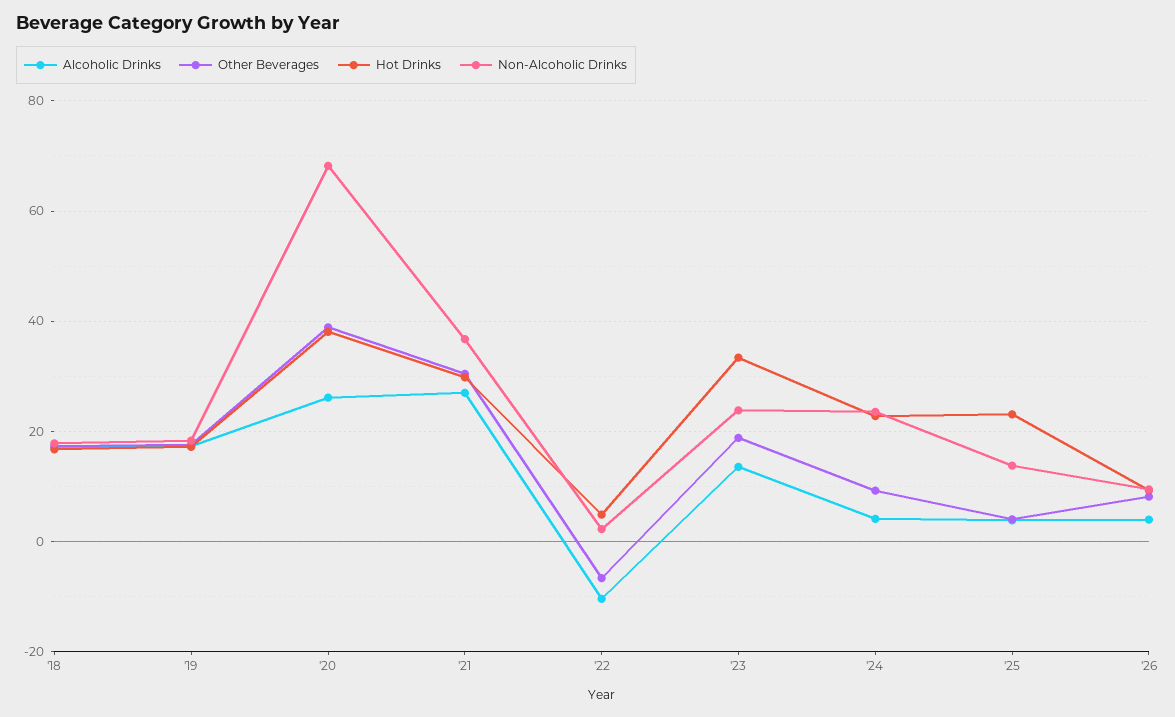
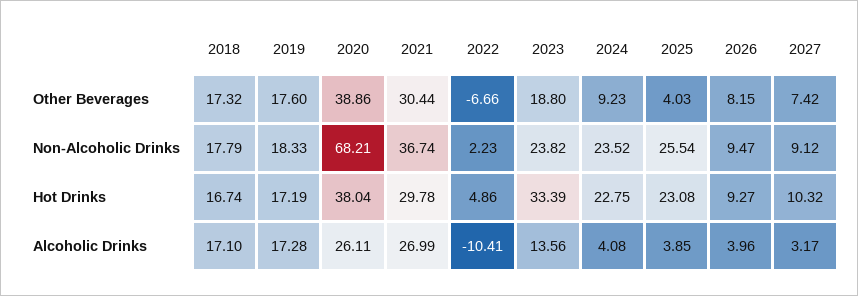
Non-Alcoholic Drinks, '25: 14 -> 25.54
Other Beverages, 2027: none -> 7.42
Non-Alcoholic Drinks, 2027: none -> 9.12
Hot Drinks, 2027: none -> 10.32
Alcoholic Drinks, 2027: none -> 3.17

